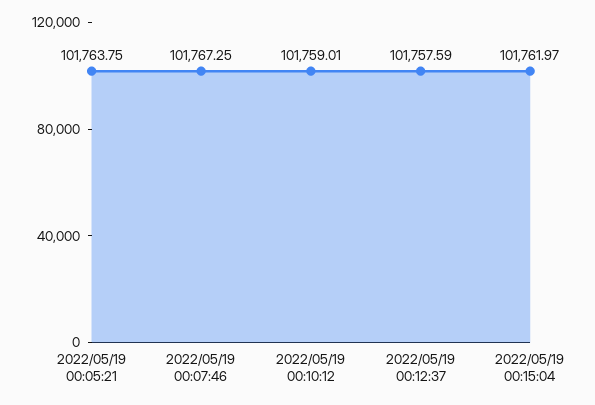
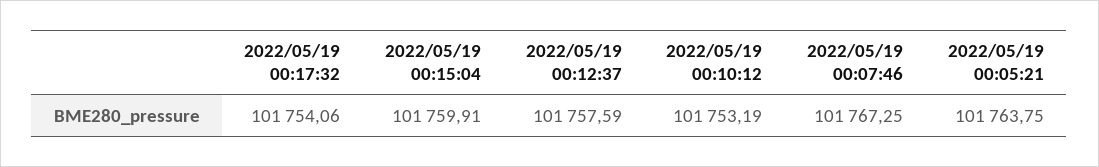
2022/05/19 00:10:12: 101759.01 -> 101753.19
2022/05/19 00:15:04: 101761.97 -> 101759.91
2022/05/19 00:17:32: none -> 101754.06

